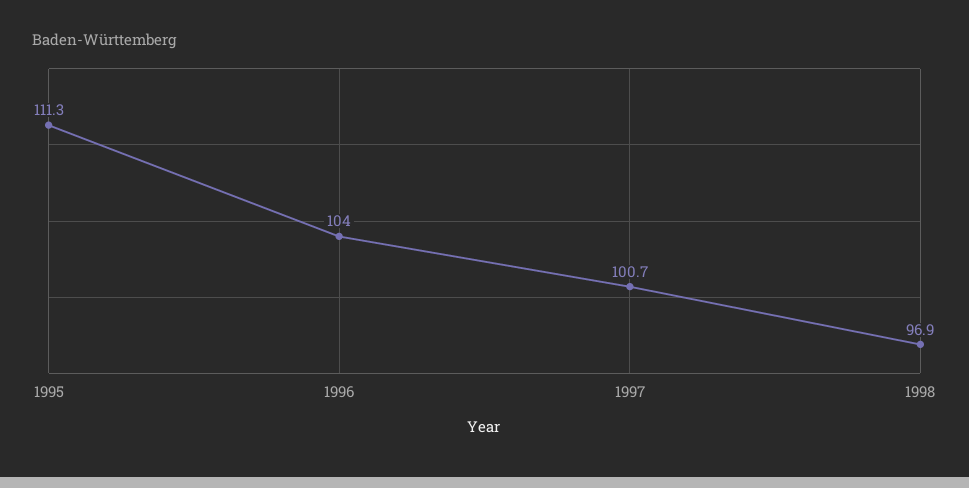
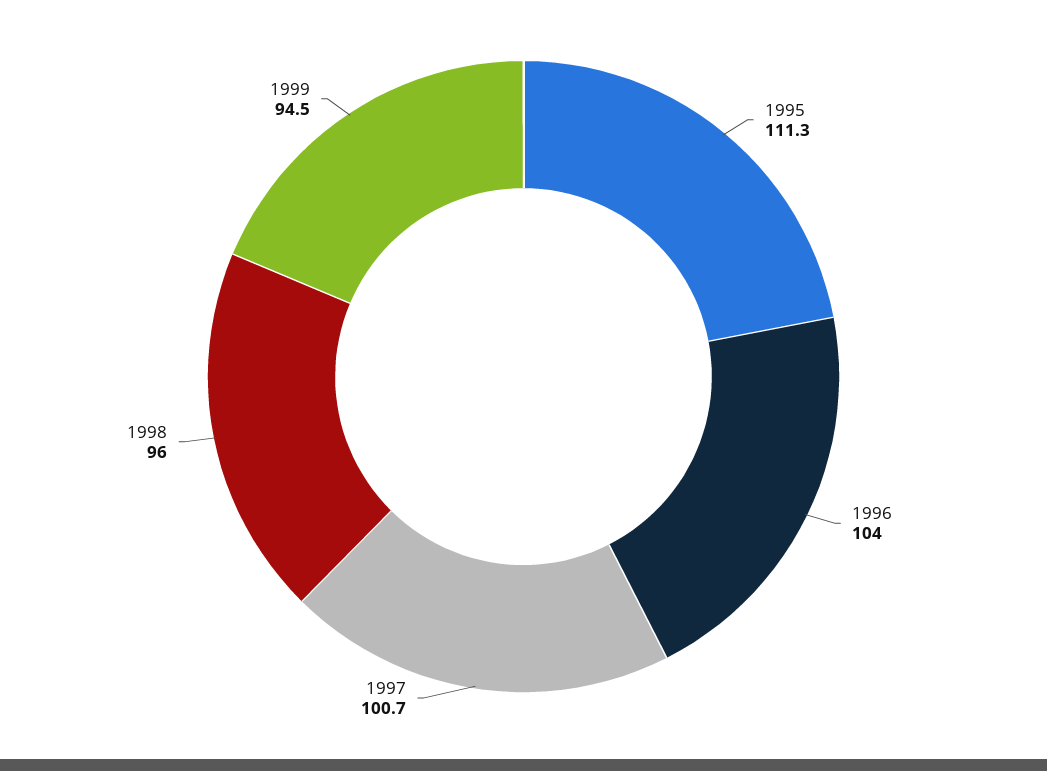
1998: 96.9 -> 96
1999: none -> 94.5

